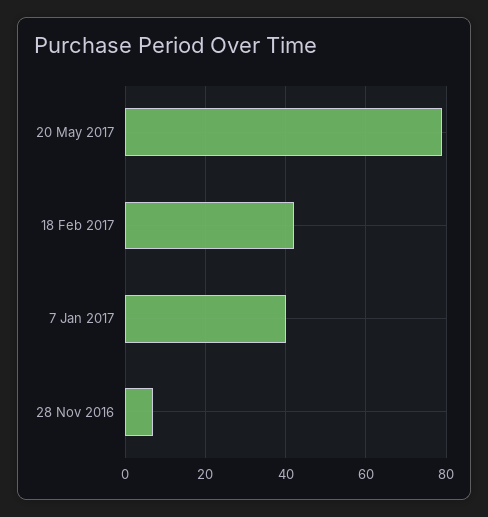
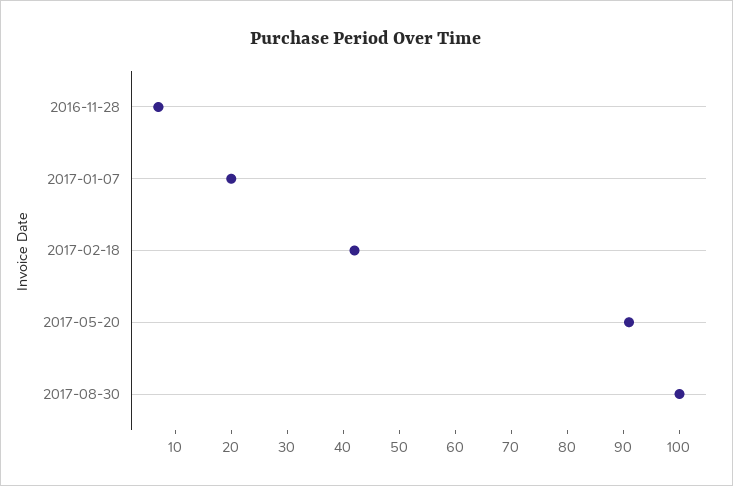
20 May 2017: 80 -> 90
7 Jan 2017: 40 -> 20
2017-08-30: none -> 100

